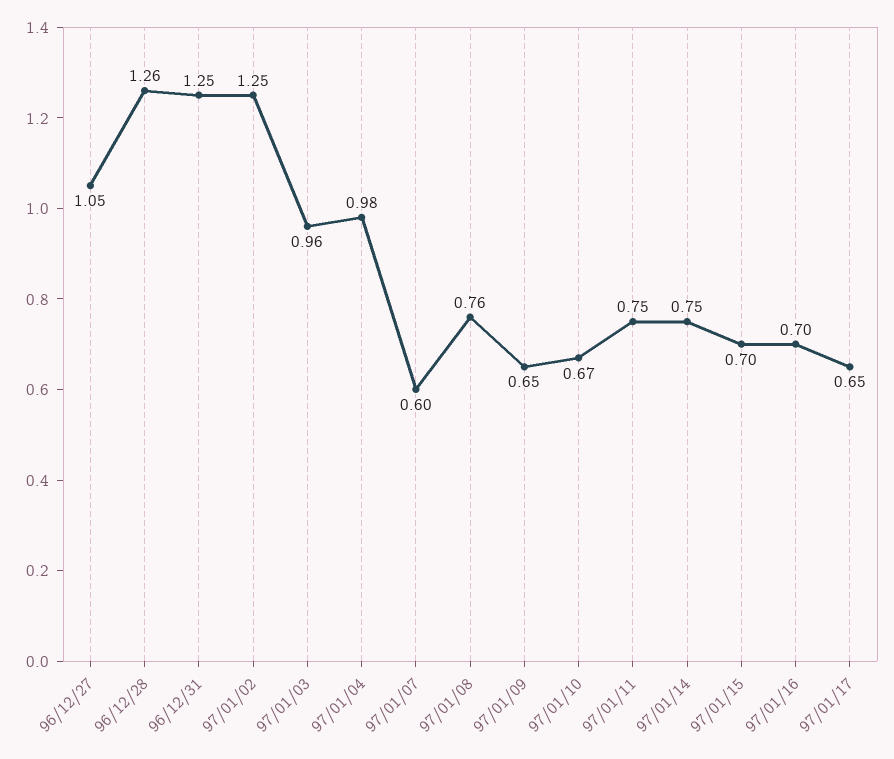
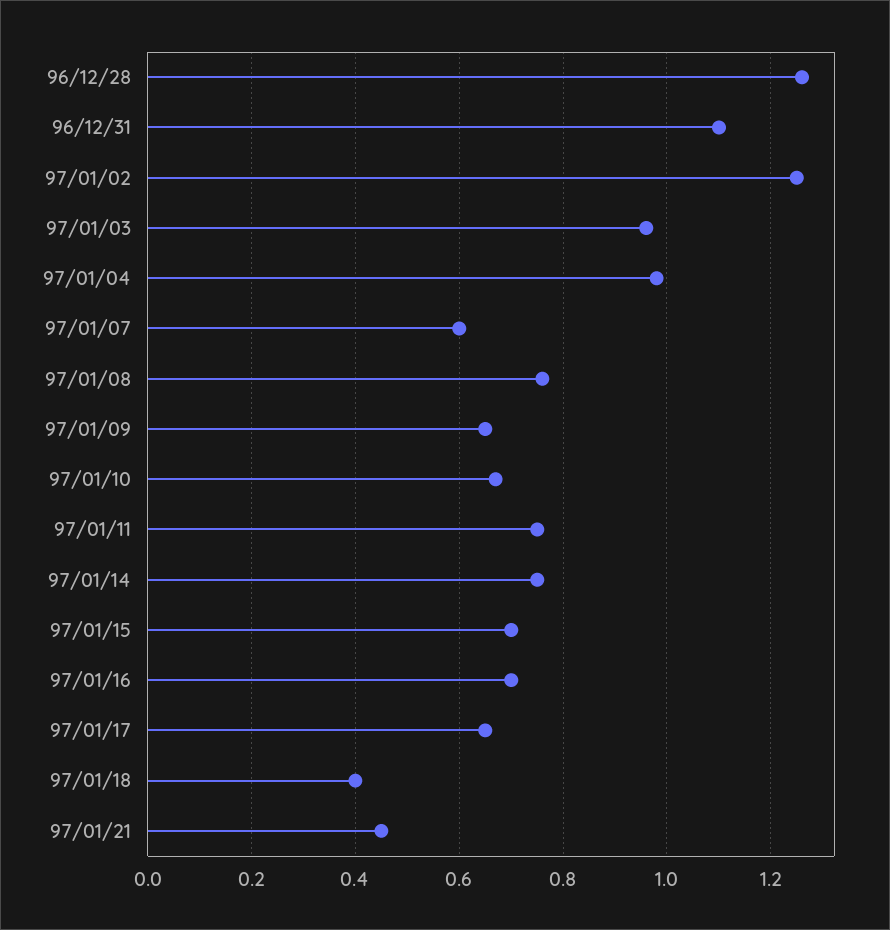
96/12/27: 1.05 -> none
96/12/31: 1.25 -> 1.1
97/01/18: none -> 0.4
97/01/21: none -> 0.45

